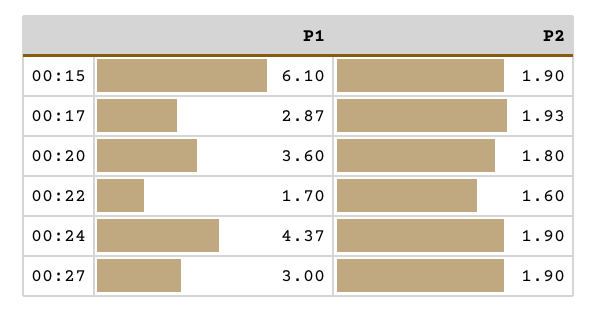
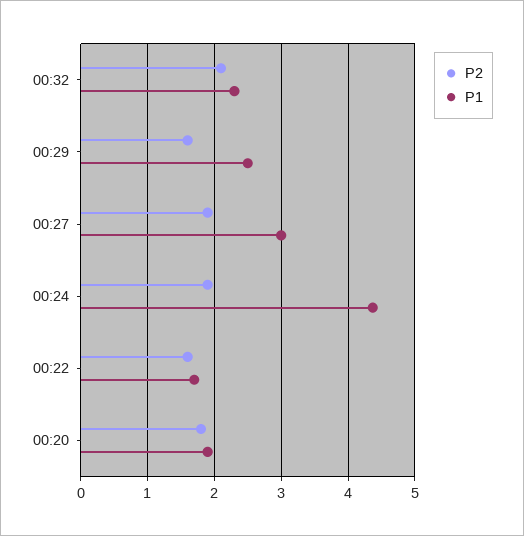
P1, 00:15: 6.1 -> none
P2, 00:15: 1.9 -> none
P1, 00:17: 2.87 -> none
P2, 00:17: 1.93 -> none
P1, 00:20: 3.6 -> 1.9
P2, 00:32: none -> 2.1
P1, 00:32: none -> 2.3
P2, 00:29: none -> 1.6
P1, 00:29: none -> 2.5

